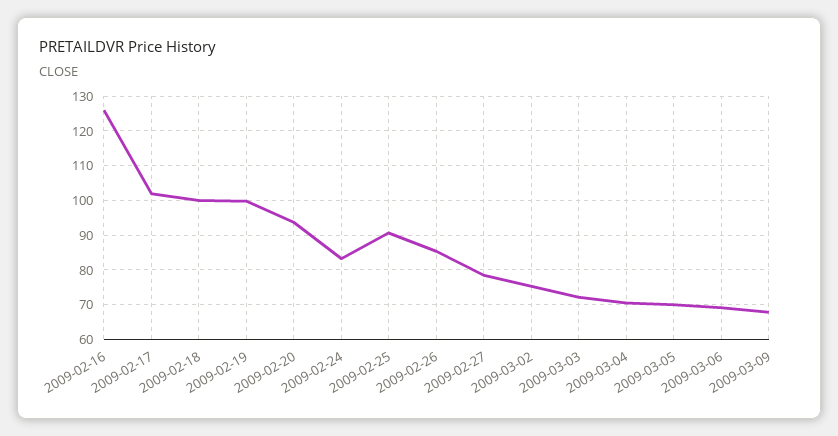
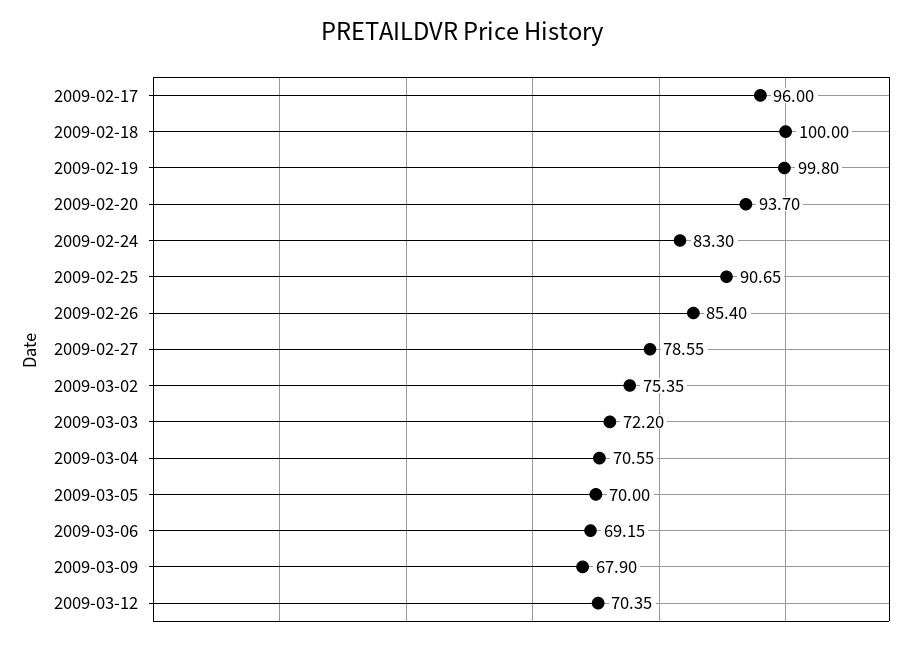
2009-02-16: 126 -> none
2009-02-17: 102 -> 96
2009-03-12: none -> 70.35

